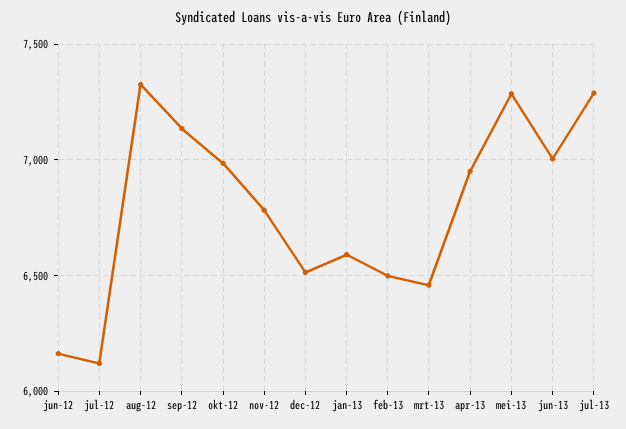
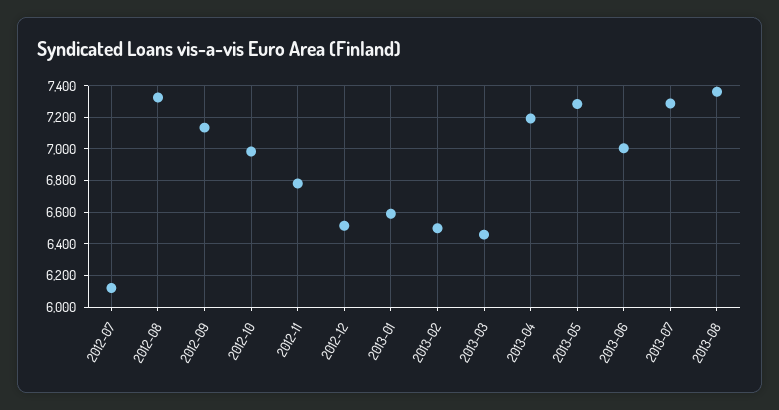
jun-12: 6150 -> none
apr-13: 6950 -> 7200
2013-08: none -> 7350

